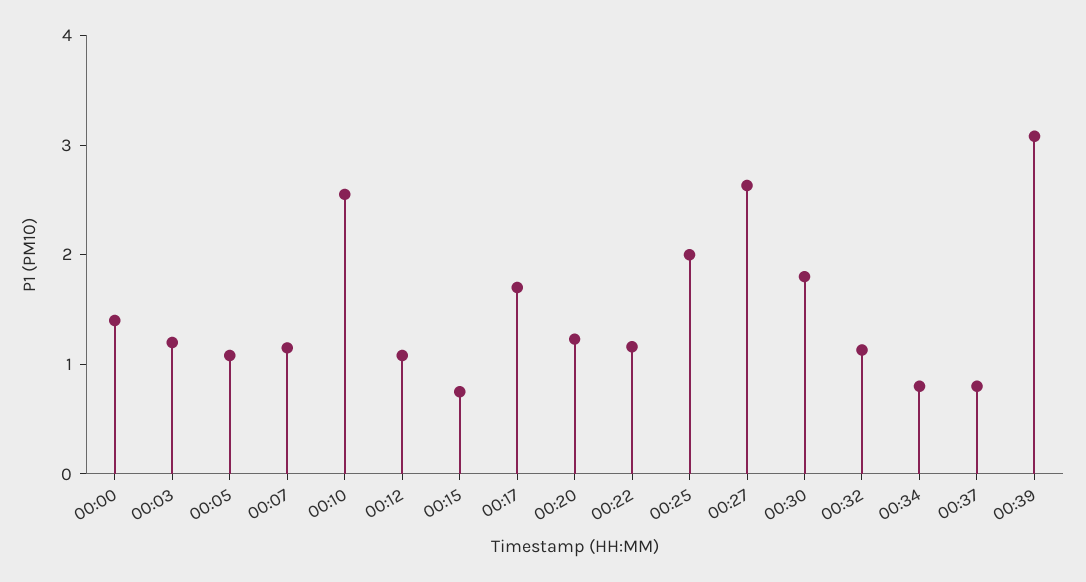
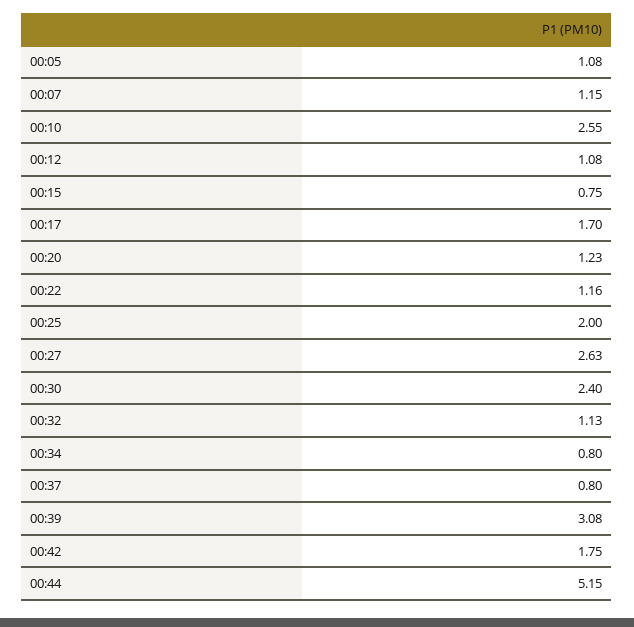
00:00: 1.4 -> none
00:03: 1.2 -> none
00:30: 1.8 -> 2.4
00:42: none -> 1.75
00:44: none -> 5.15

